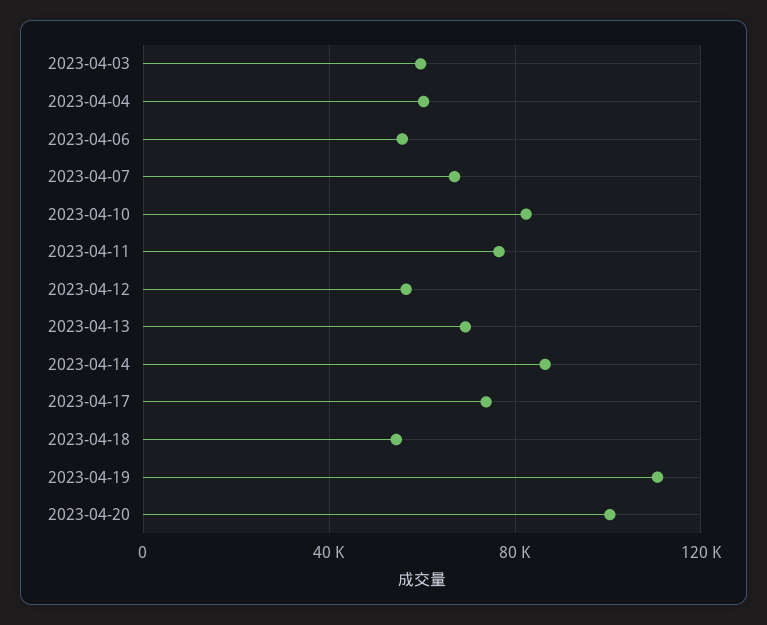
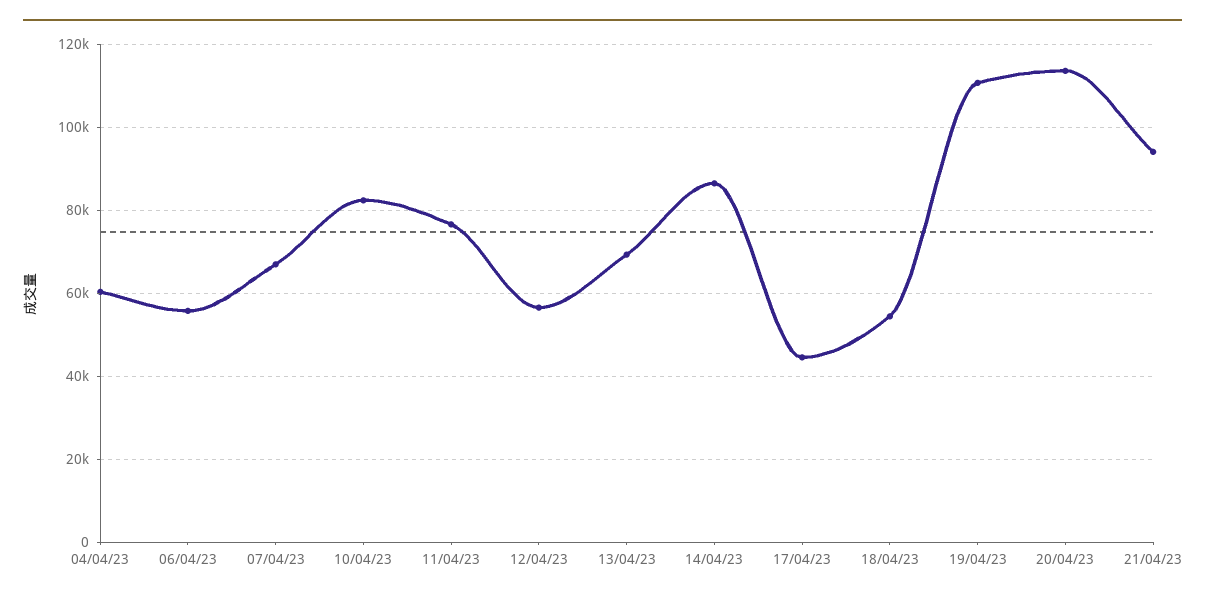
2023-04-03: 60000 -> none
2023-04-17: 75000 -> 44000
2023-04-20: 100000 -> 114000
21/04/23: none -> 94000

